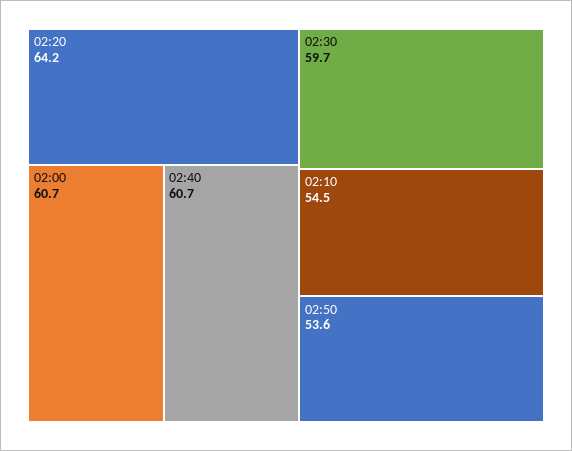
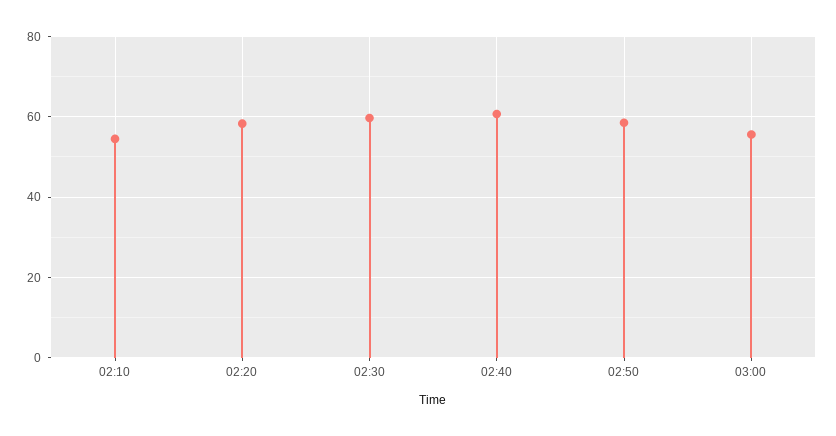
02:20: 64.2 -> 58
02:00: 60.7 -> none
02:50: 53.6 -> 58
03:00: none -> 56

